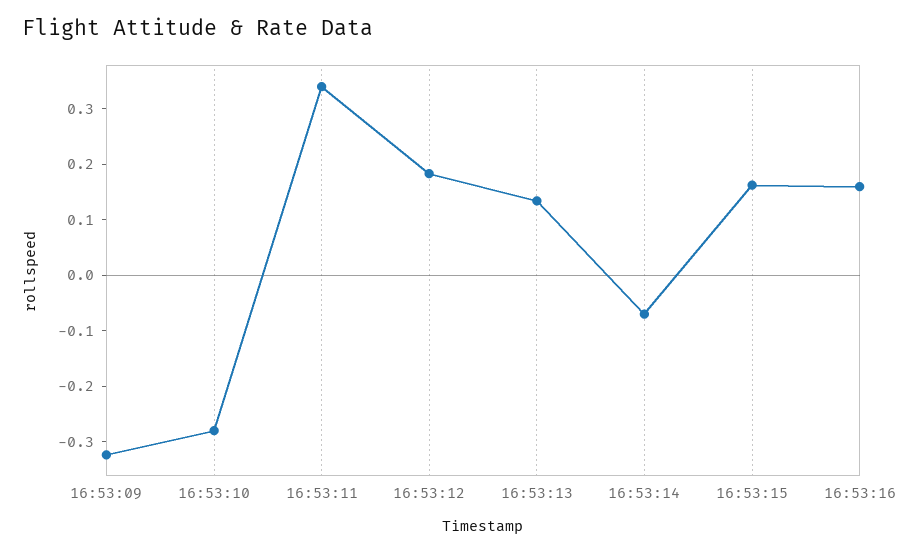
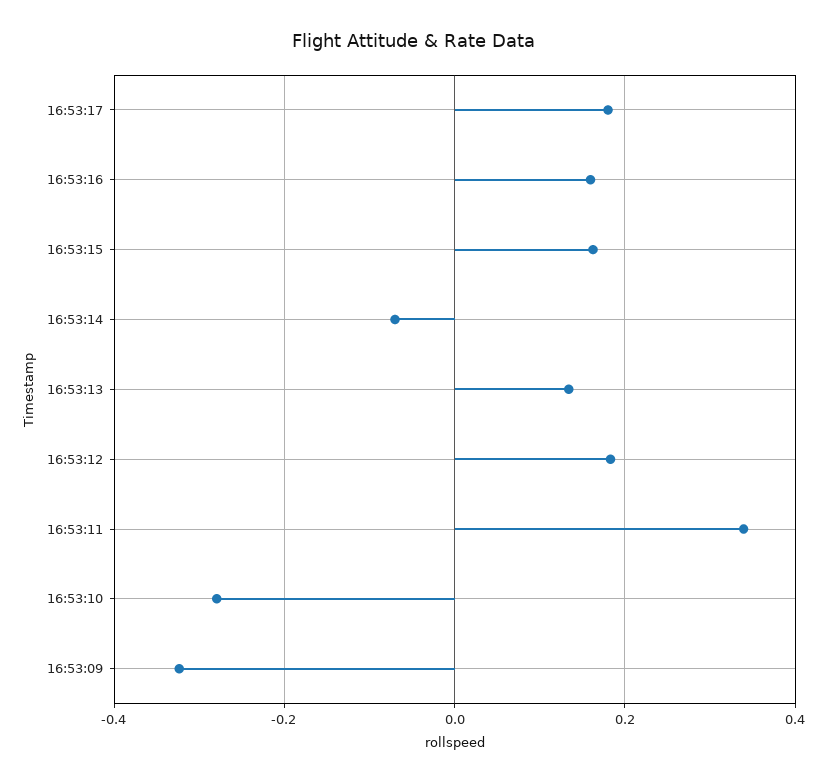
16:53:17: none -> 0.18

